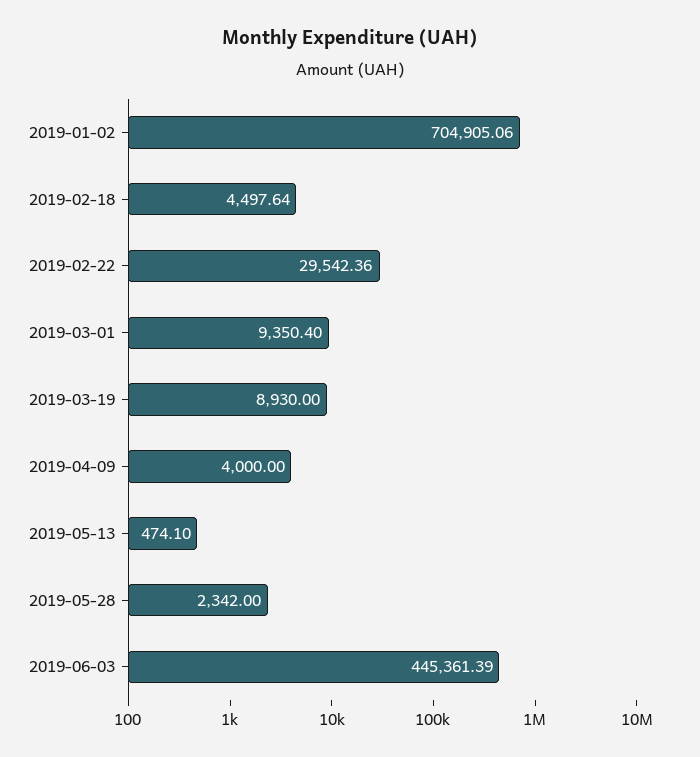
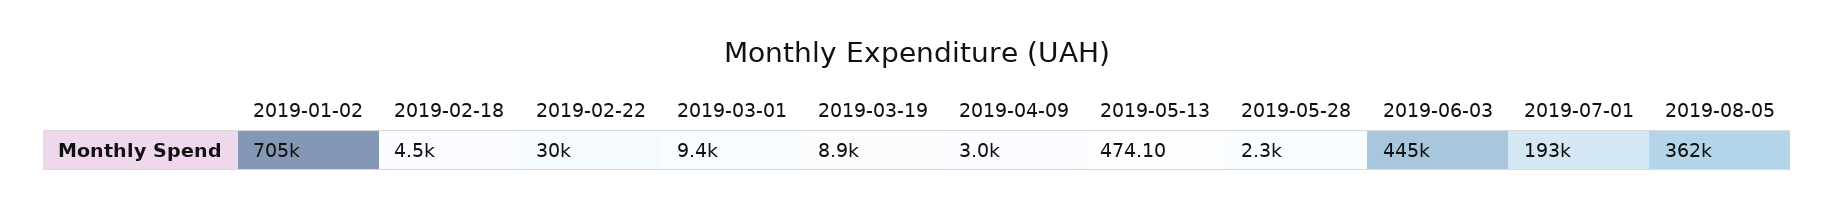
2019-04-09: 4000 -> 3000
2019-07-01: none -> 193000
2019-08-05: none -> 362000

